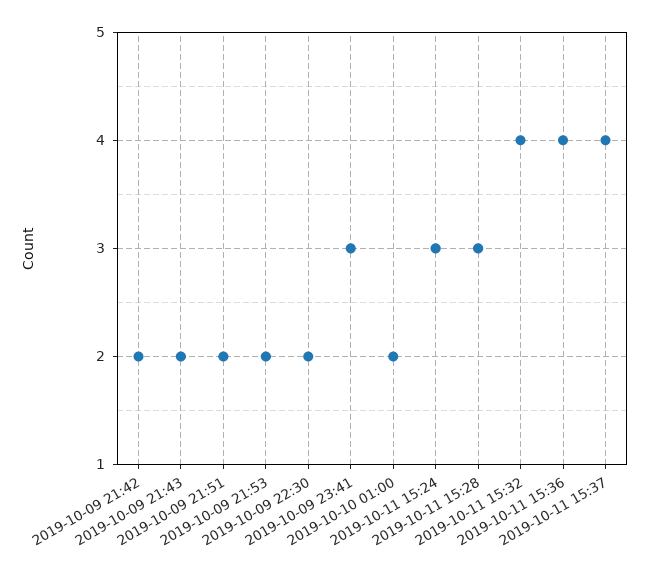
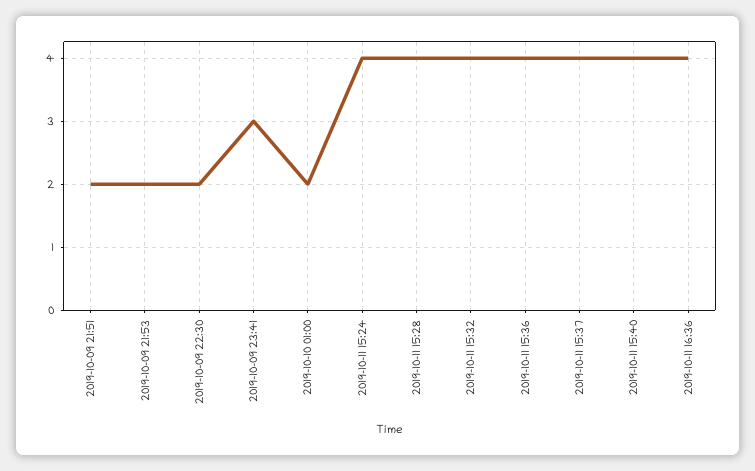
2019-10-09 21:42: 2 -> none
2019-10-09 21:43: 2 -> none
2019-10-11 15:24: 3 -> 4
2019-10-11 15:28: 3 -> 4
2019-10-11 15:40: none -> 4
2019-10-11 16:36: none -> 4

